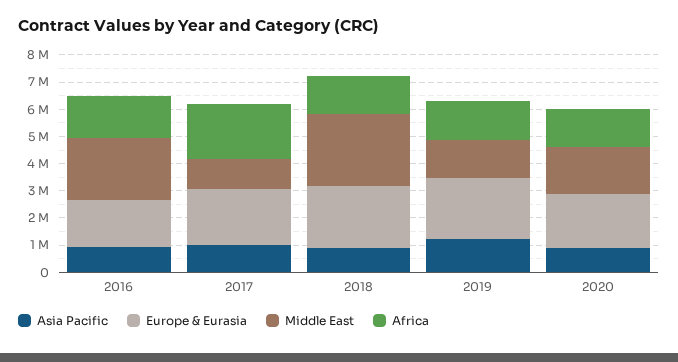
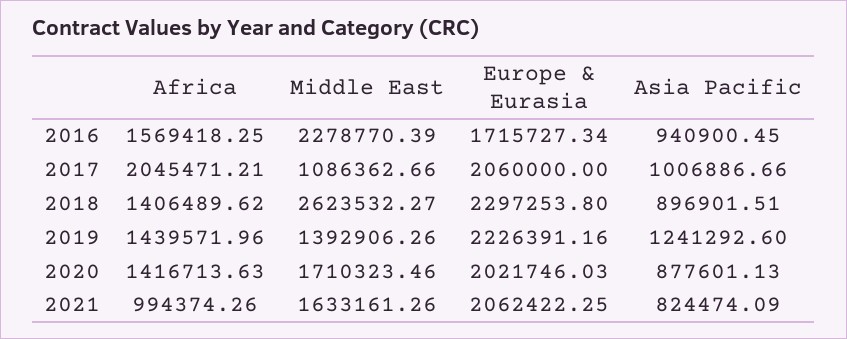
Africa, 2021: none -> 994374.26
Middle East, 2021: none -> 1633161.26
Europe & Eurasia, 2021: none -> 2062422.25
Asia Pacific, 2021: none -> 824474.09

